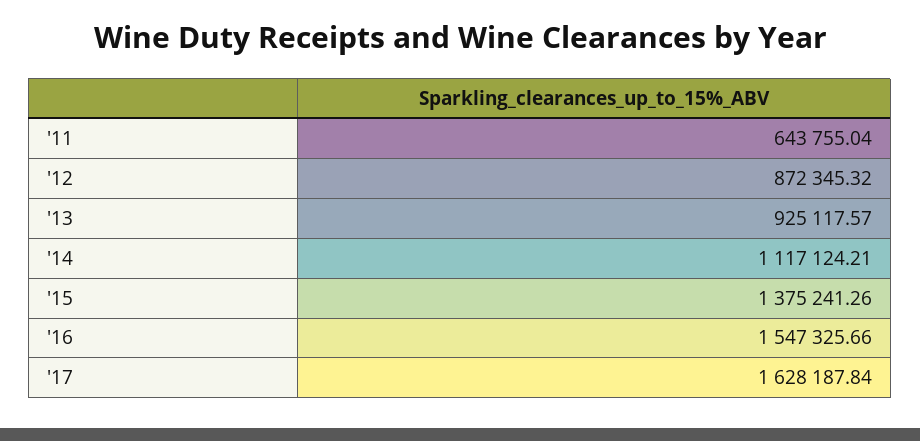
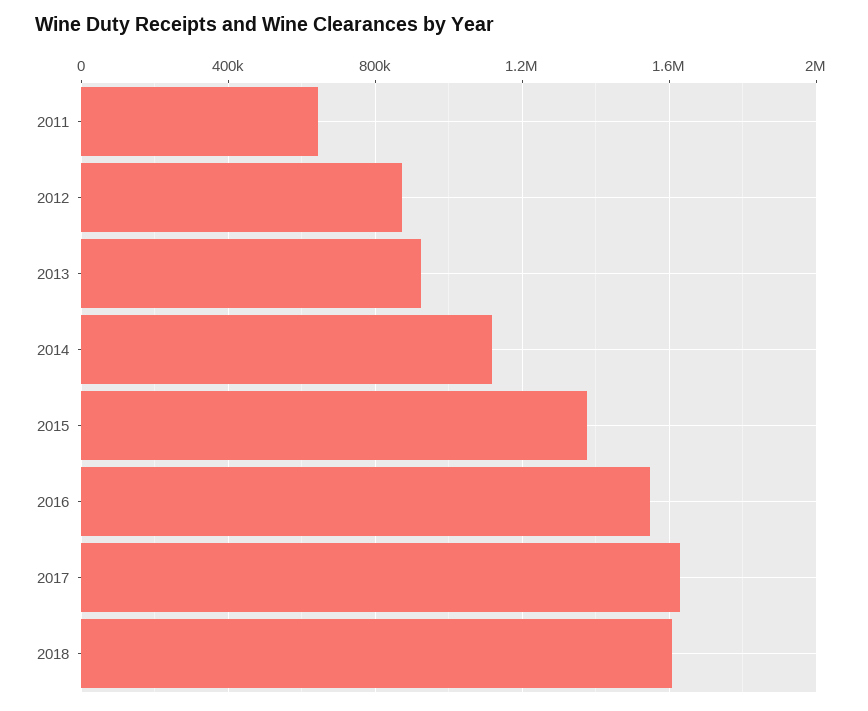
2018: none -> 1600000

